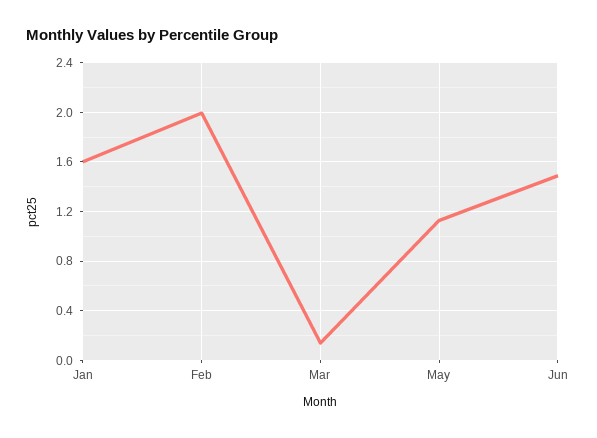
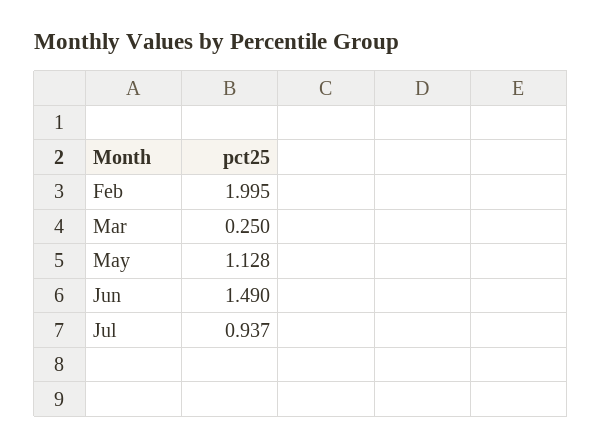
Jan: 1.6 -> none
Mar: 0.15 -> 0.25
Jul: none -> 0.937

